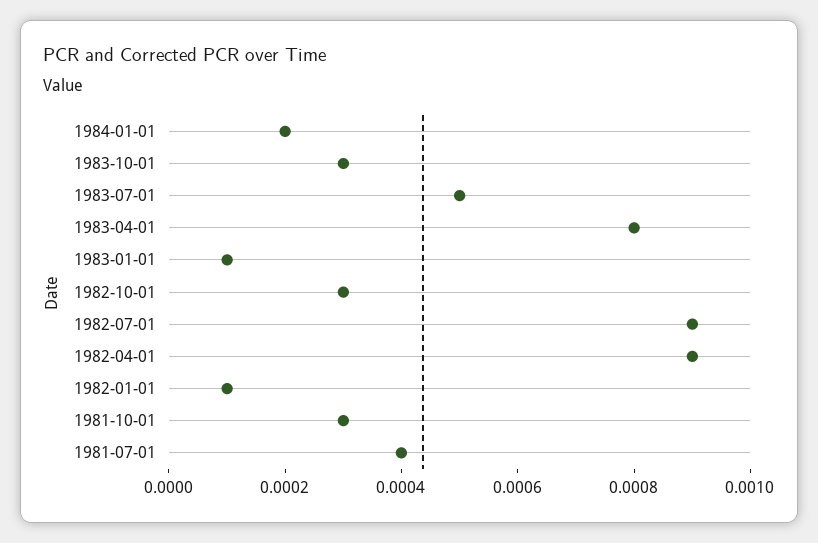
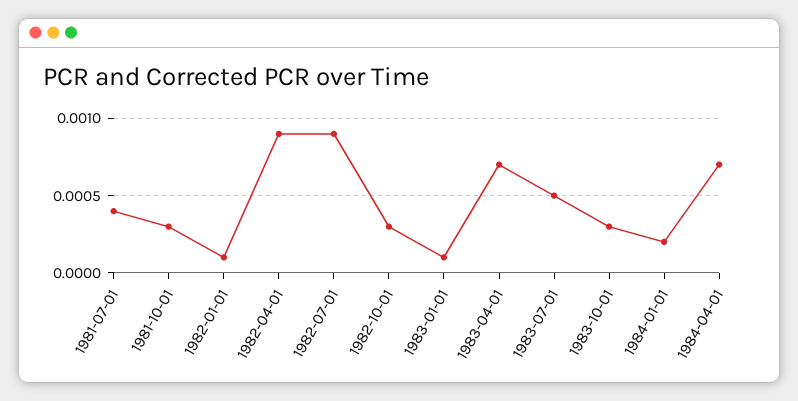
1983-04-01: 0.0008 -> 0.0007
1984-04-01: none -> 0.0007

